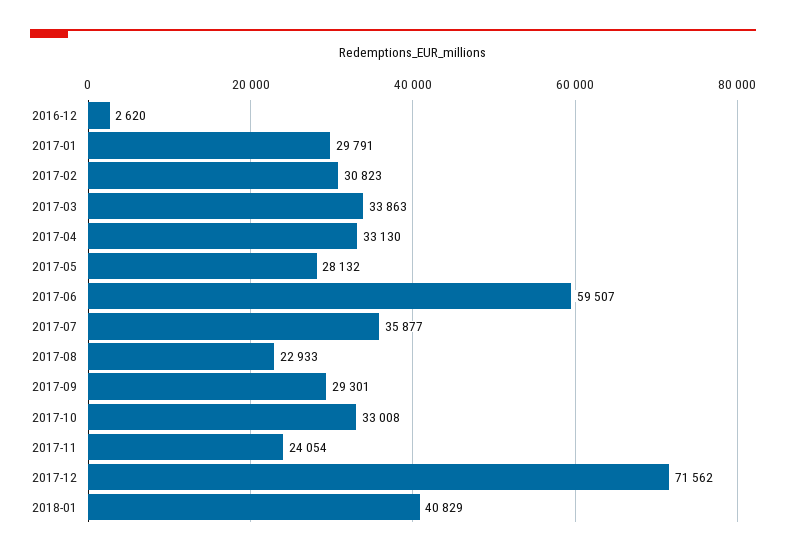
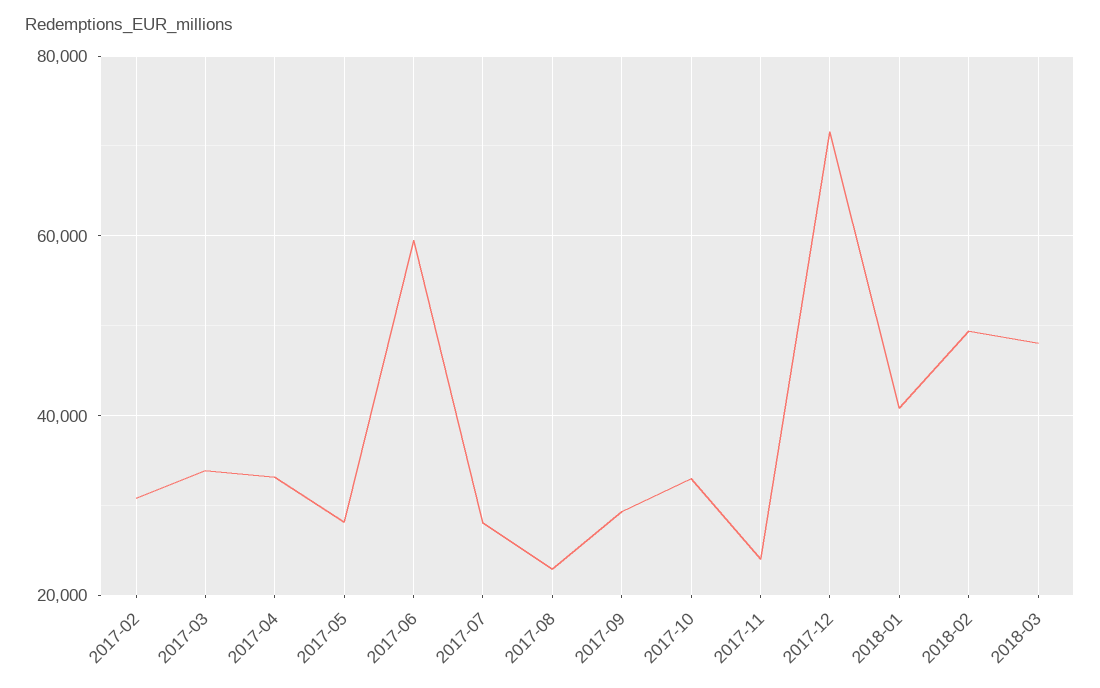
2016-12: 2620 -> none
2017-01: 29791 -> none
2017-07: 35877 -> 28000
2018-02: none -> 50000
2018-03: none -> 48000

